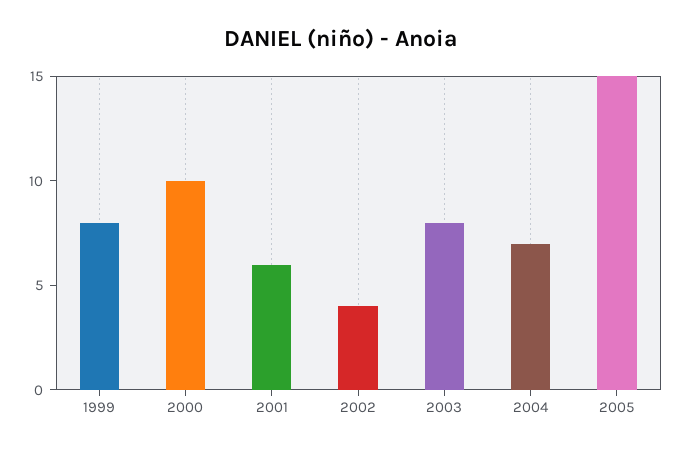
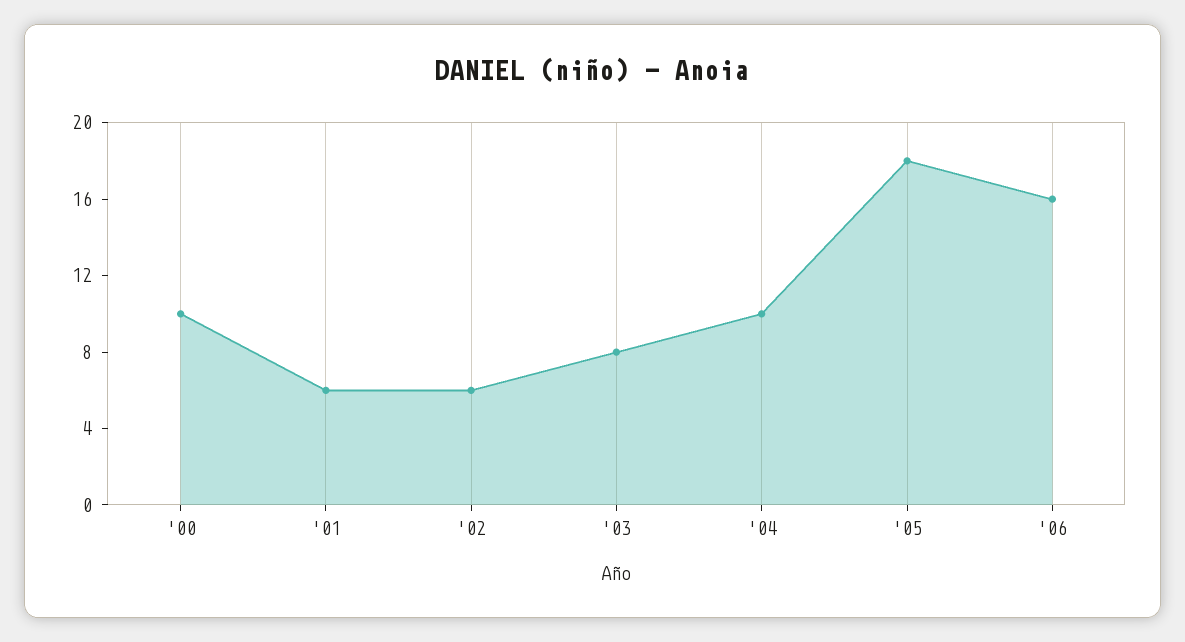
1999: 8 -> none
2002: 4 -> 6
2004: 7 -> 10
2005: 15 -> 18
'06: none -> 16

